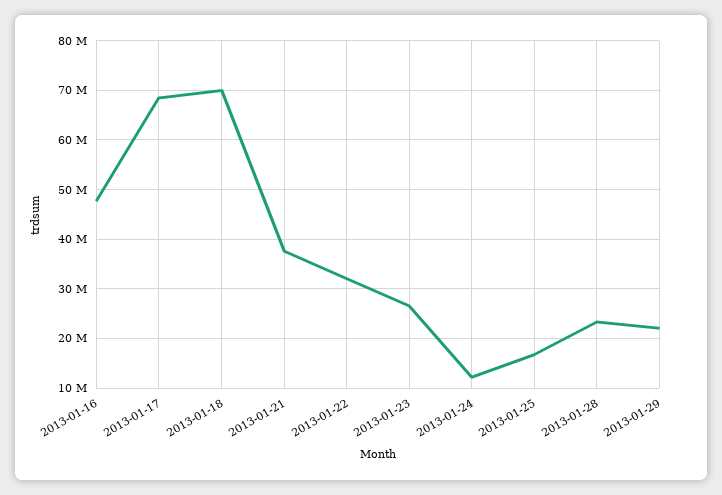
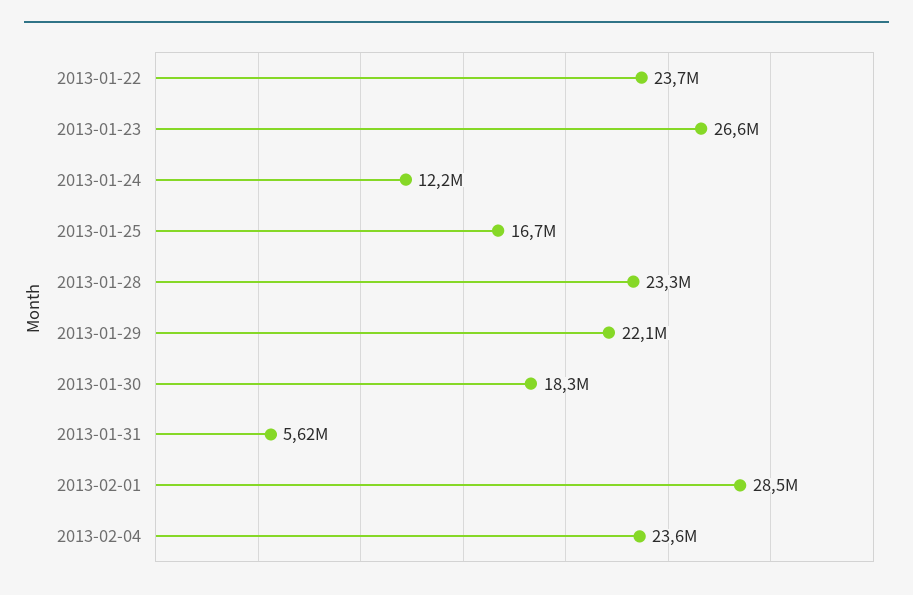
2013-01-16: 48000000 -> none
2013-01-17: 68000000 -> none
2013-01-18: 70000000 -> none
2013-01-21: 38000000 -> none
2013-01-22: 32000000 -> 23700000
2013-01-30: none -> 18300000
2013-01-31: none -> 5620000
2013-02-01: none -> 28500000
2013-02-04: none -> 23600000

